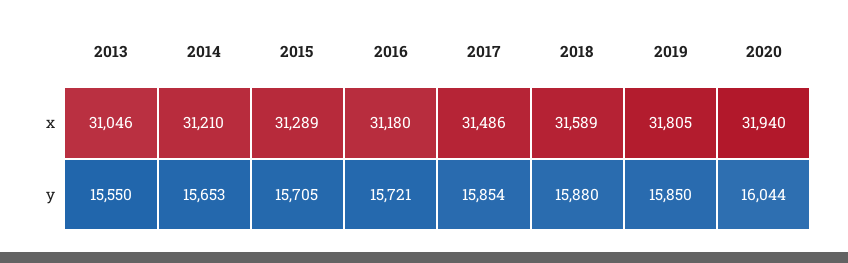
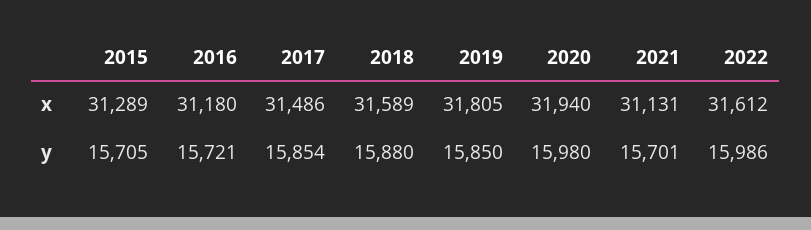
2013, x: 31046 -> none
2014, x: 31210 -> none
2013, y: 15550 -> none
2014, y: 15653 -> none
2020, y: 16044 -> 15980
2021, x: none -> 31131
2022, x: none -> 31612
2021, y: none -> 15701
2022, y: none -> 15986

